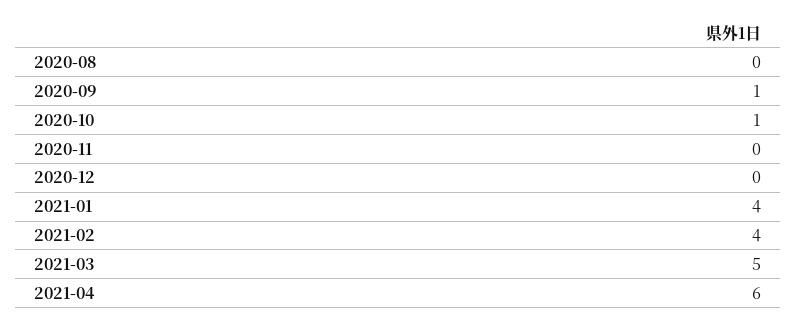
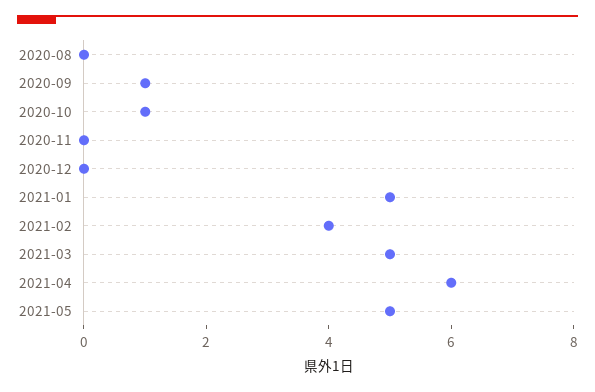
2021-01: 4 -> 5
2021-05: none -> 5

